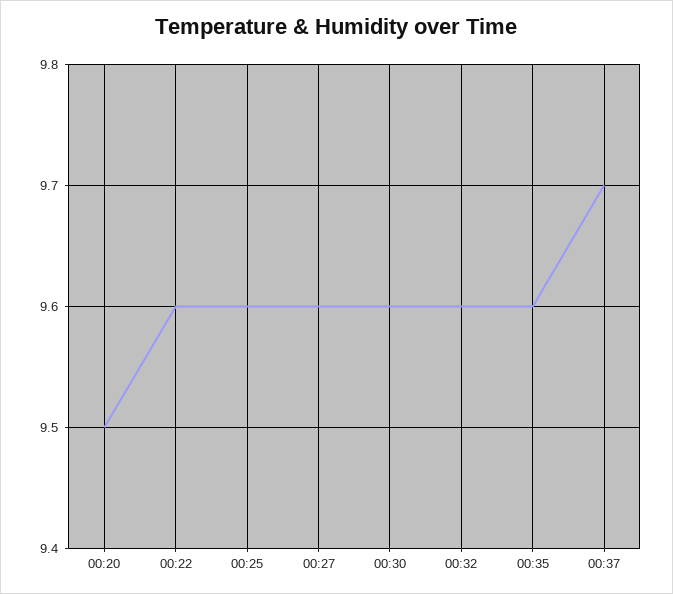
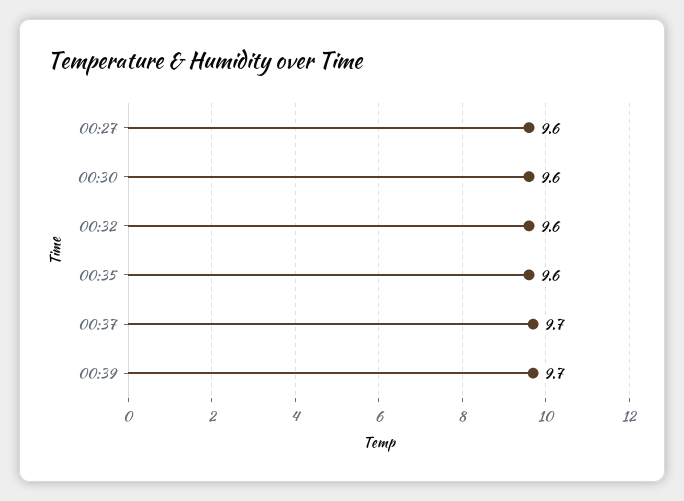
00:20: 9.5 -> none
00:22: 9.6 -> none
00:25: 9.6 -> none
00:39: none -> 9.7

